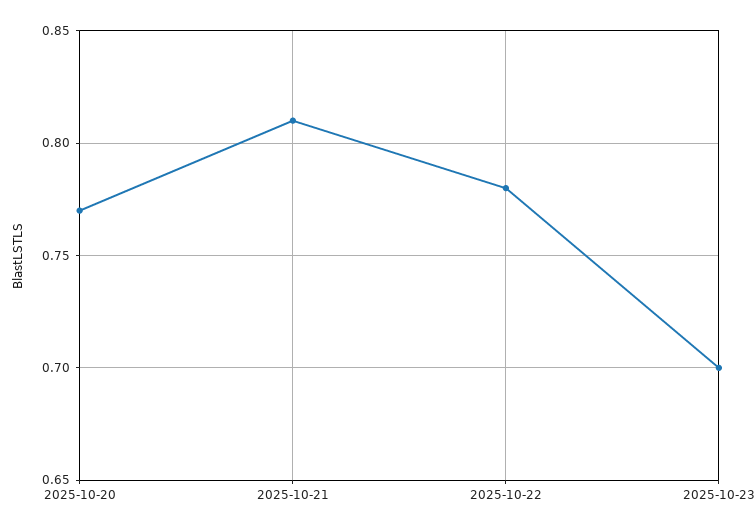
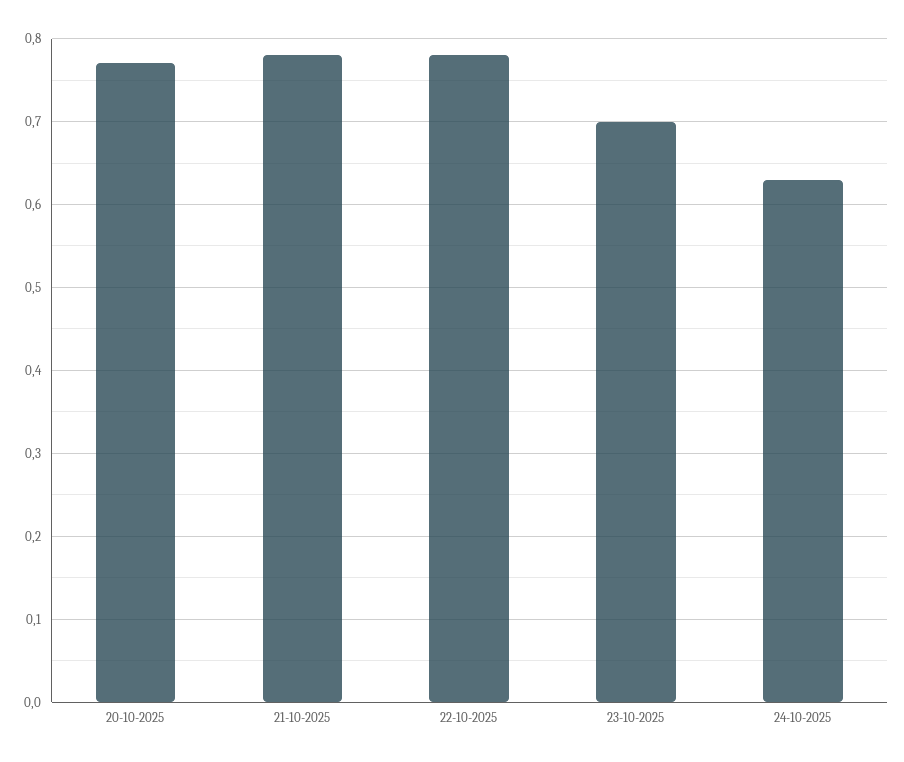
2025-10-21: 0.81 -> 0.78
24-10-2025: none -> 0.63

